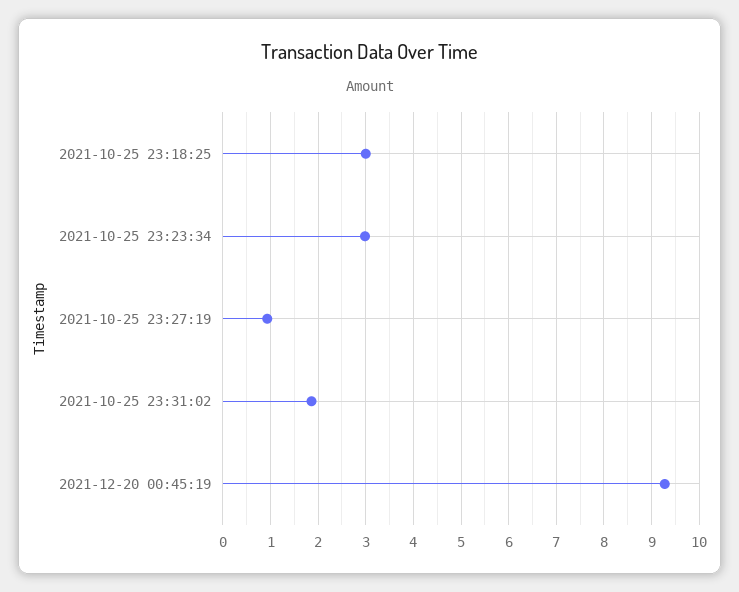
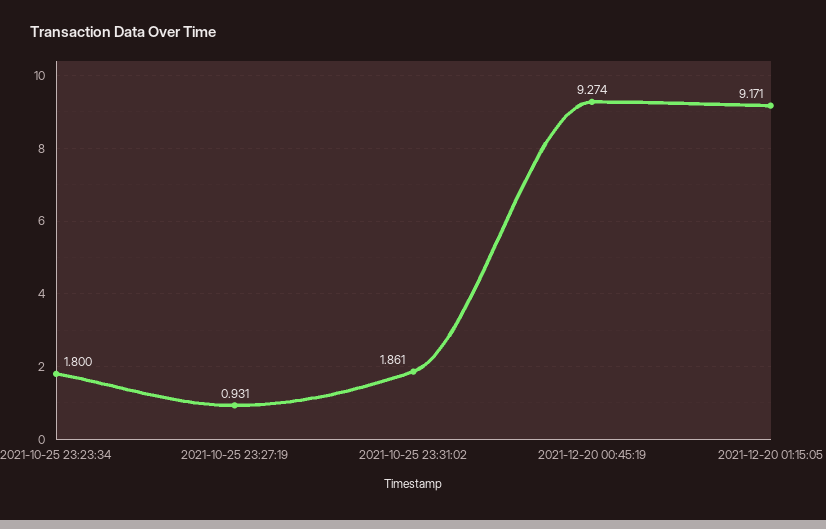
2021-10-25 23:18:25: 3 -> none
2021-10-25 23:23:34: 3 -> 1.8
2021-12-20 01:15:05: none -> 9.171

